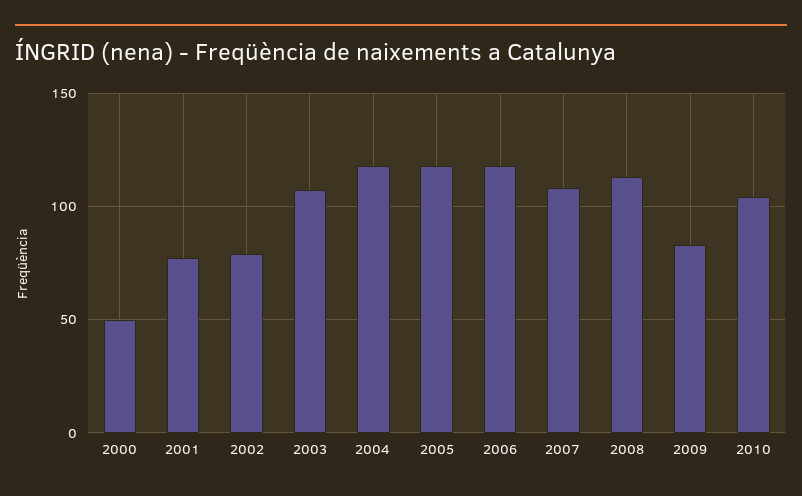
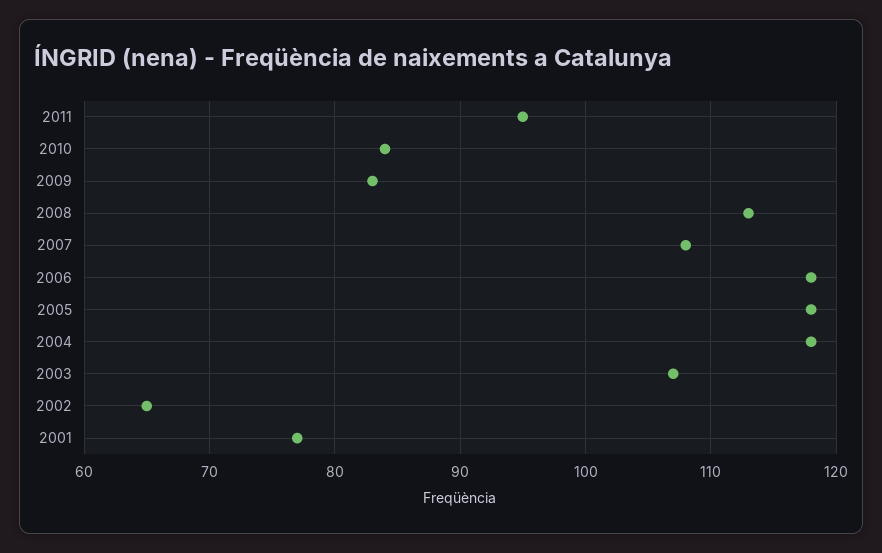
2000: 50 -> none
2002: 80 -> 65
2010: 105 -> 84
2011: none -> 95

